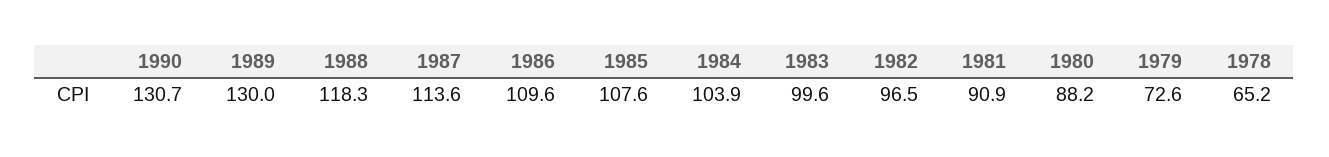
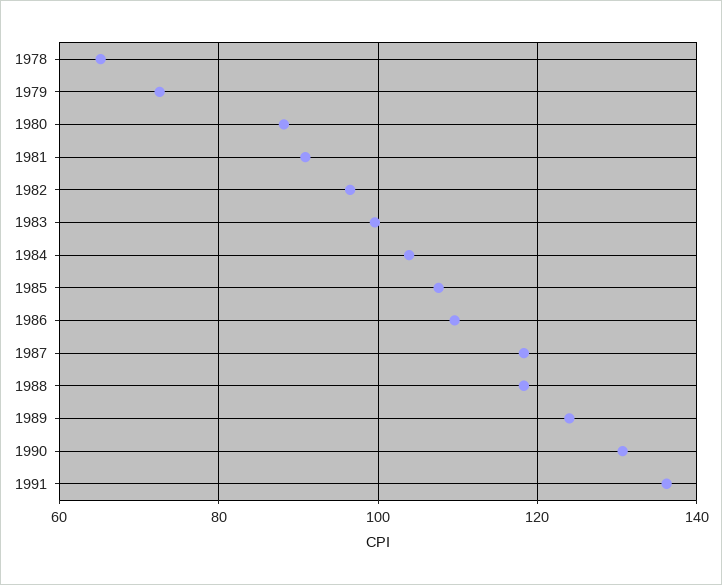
1989: 130 -> 124
1987: 113.6 -> 118
1991: none -> 136

